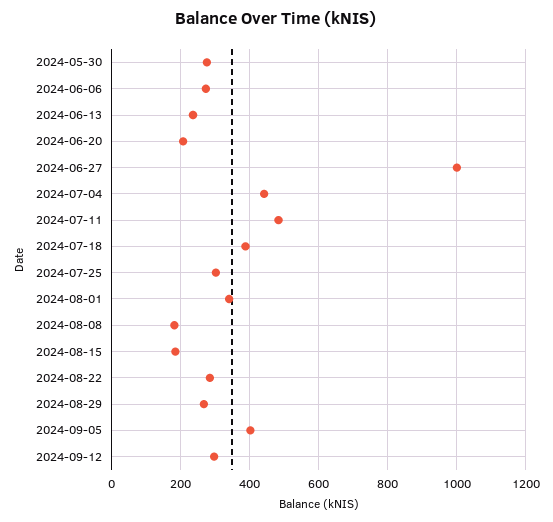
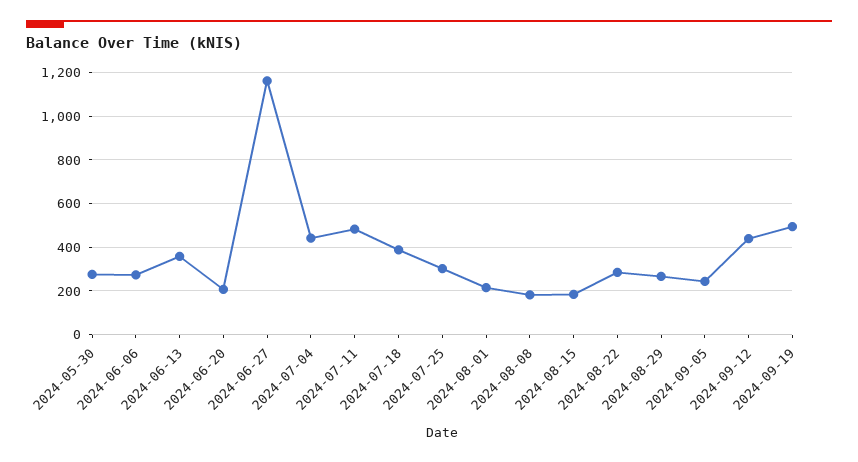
2024-06-13: 240 -> 350
2024-06-27: 1000 -> 1150
2024-08-01: 340 -> 200
2024-09-05: 400 -> 250
2024-09-12: 300 -> 450
2024-09-19: none -> 500

